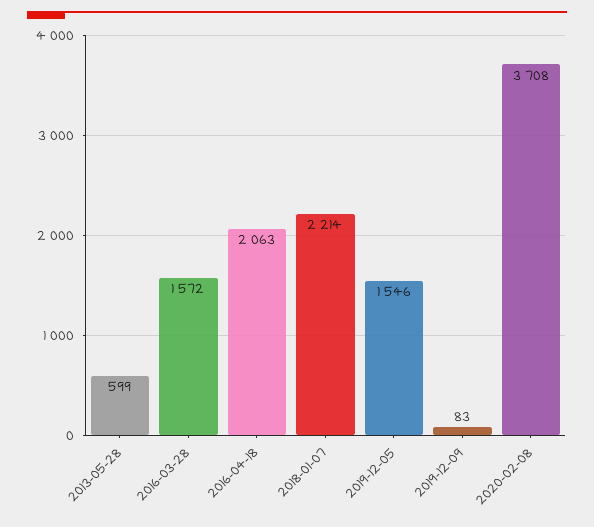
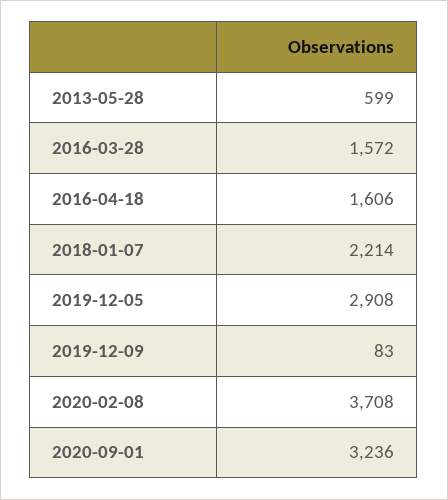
2016-04-18: 2063 -> 1606
2019-12-05: 1546 -> 2908
2020-09-01: none -> 3236

